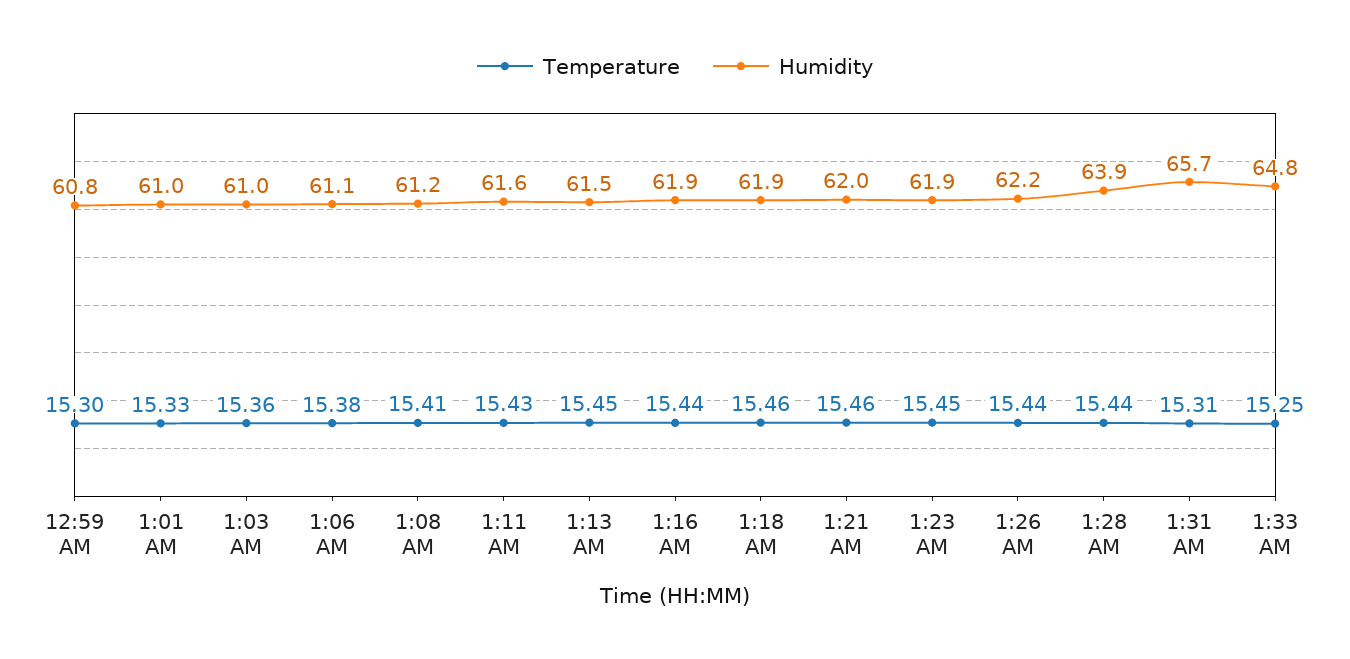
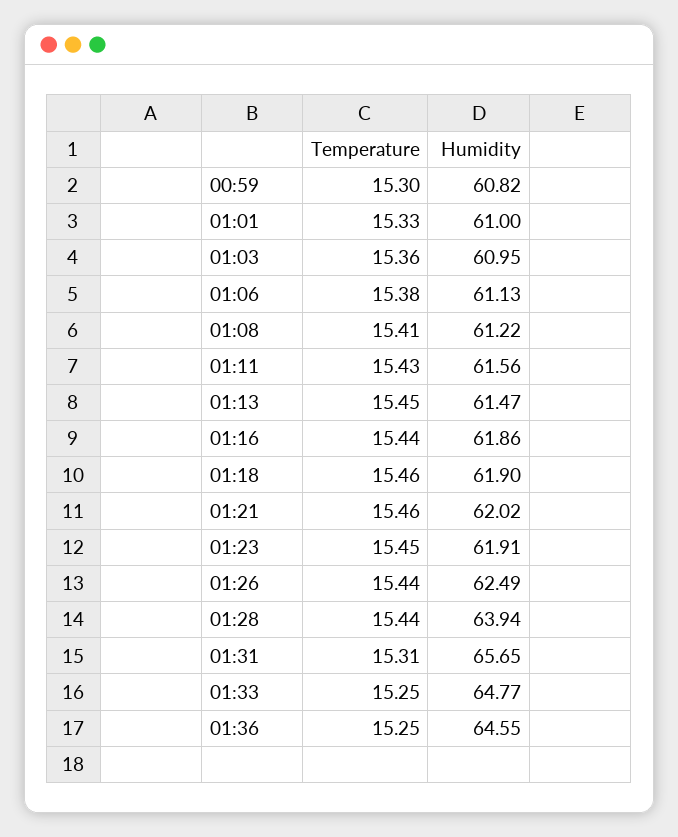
Humidity, 1:26 AM: 62.2 -> 62.49
Temperature, 01:36: none -> 15.25
Humidity, 01:36: none -> 64.55

